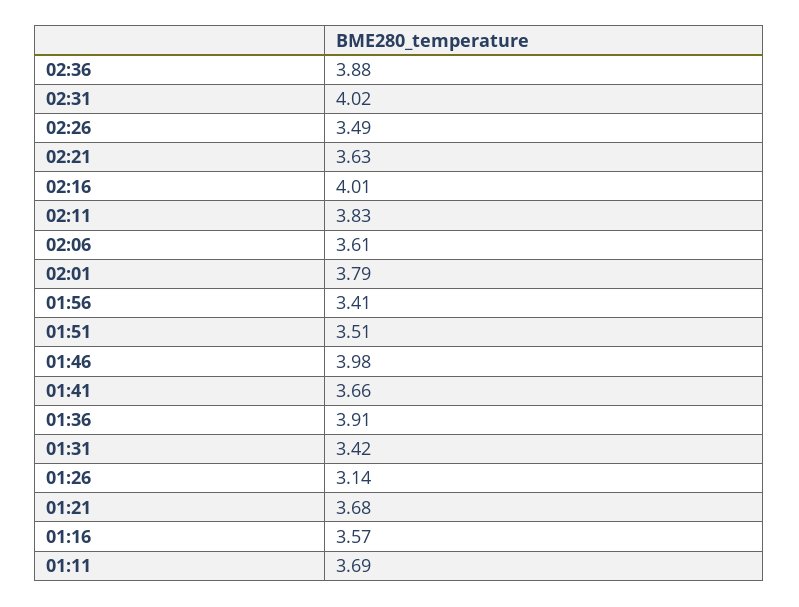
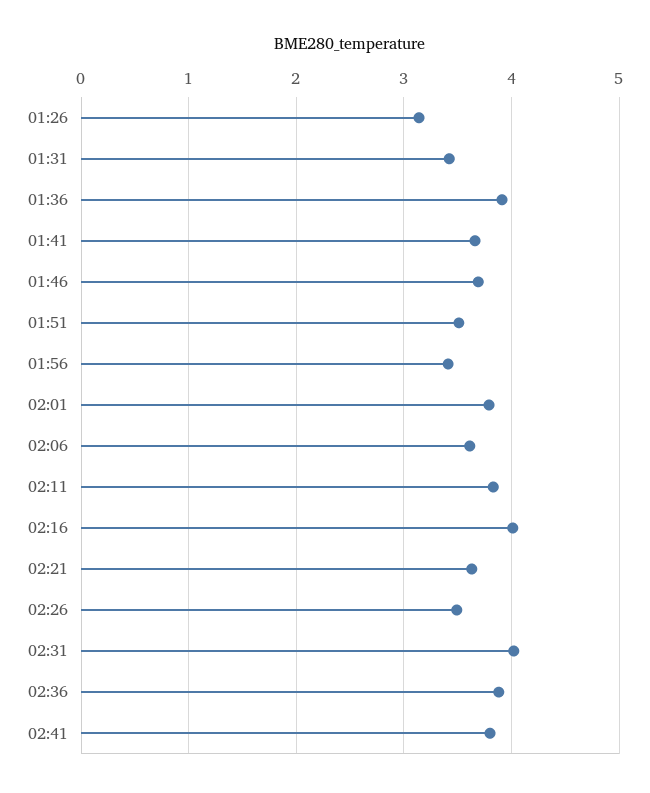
01:46: 3.98 -> 3.7
01:21: 3.68 -> none
01:16: 3.57 -> none
01:11: 3.69 -> none
02:41: none -> 3.8

